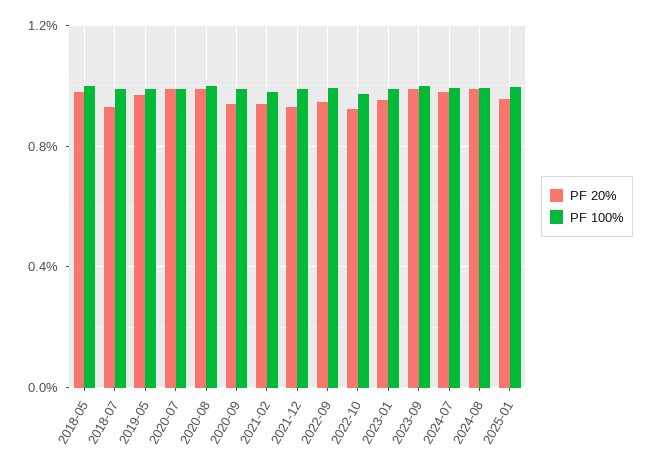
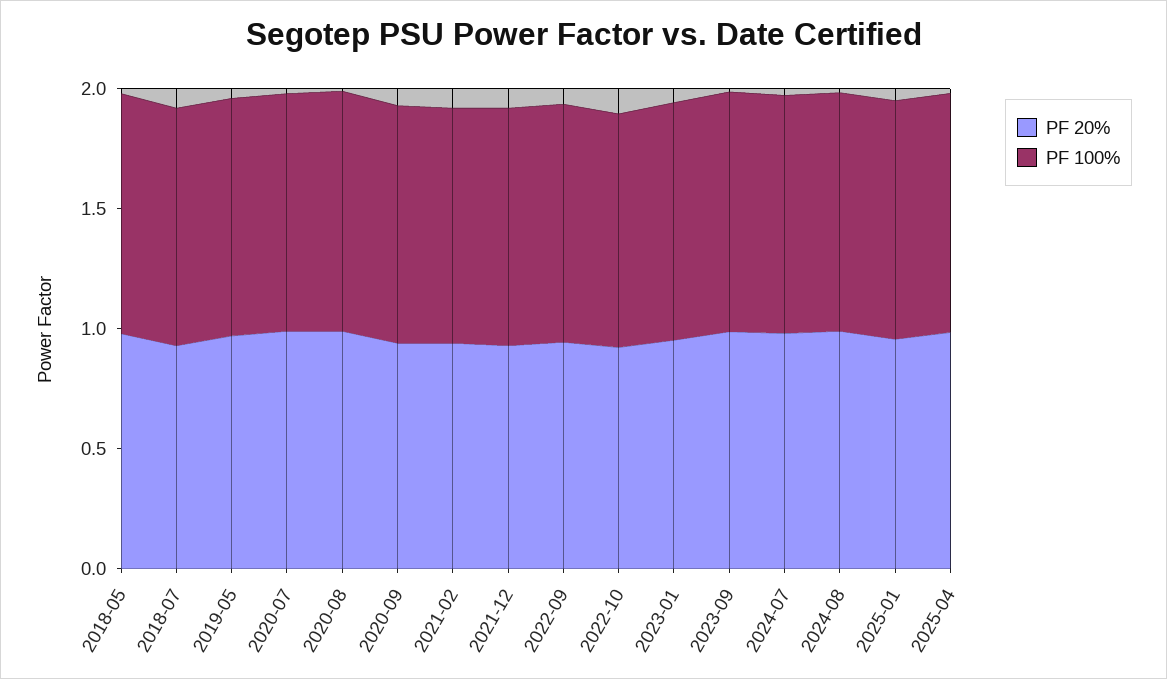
PF 20%, 2025-04: none -> 1
PF 100%, 2025-04: none -> 1

